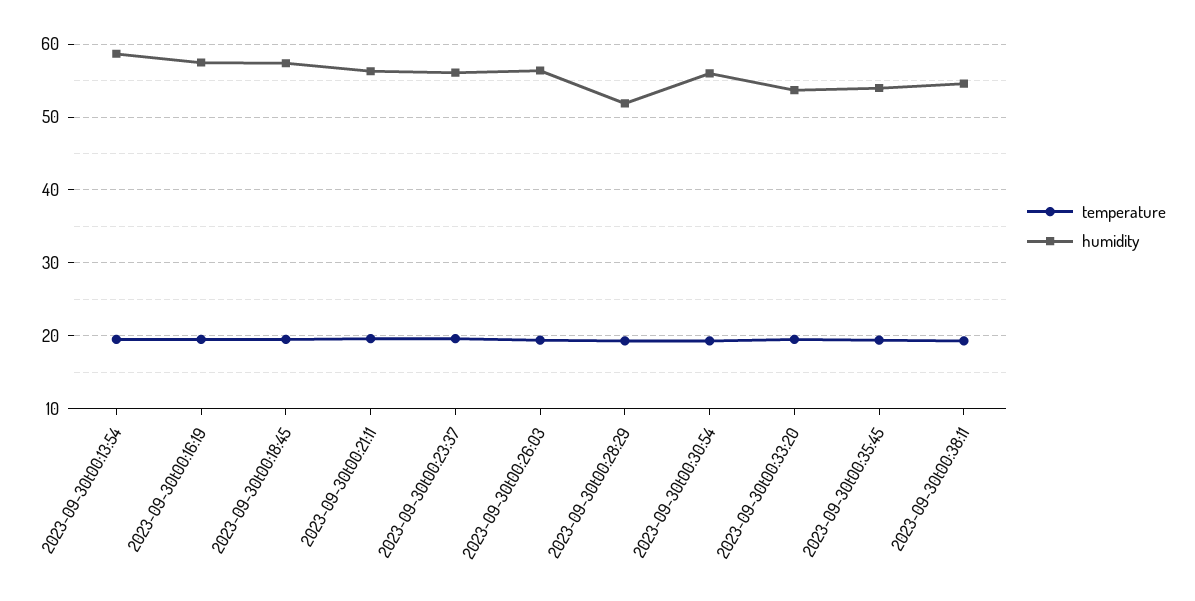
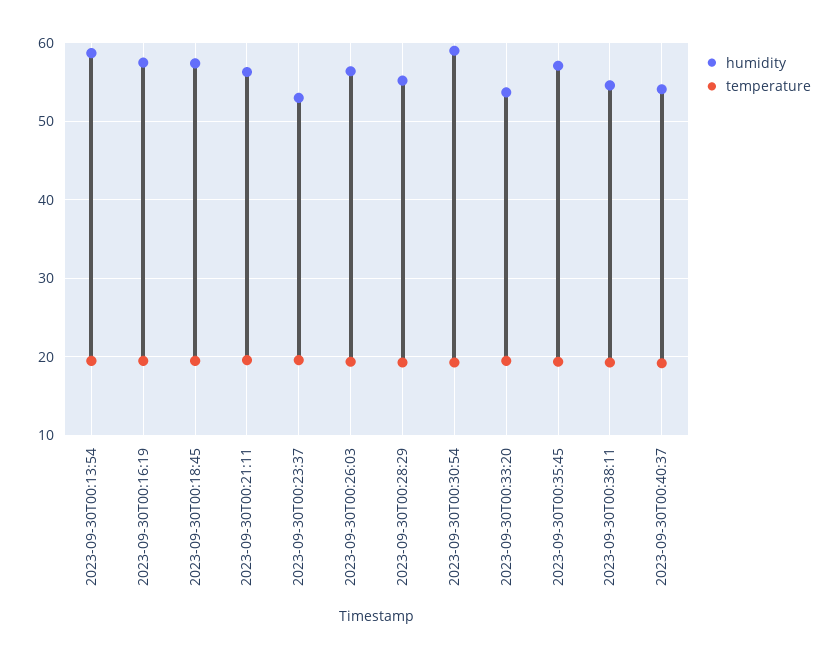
humidity, 2023-09-30t00:23:37: 56 -> 53
humidity, 2023-09-30t00:28:29: 52 -> 55
humidity, 2023-09-30t00:30:54: 56 -> 59
humidity, 2023-09-30t00:35:45: 54 -> 57
humidity, 2023-09-30T00:40:37: none -> 54
temperature, 2023-09-30T00:40:37: none -> 19

